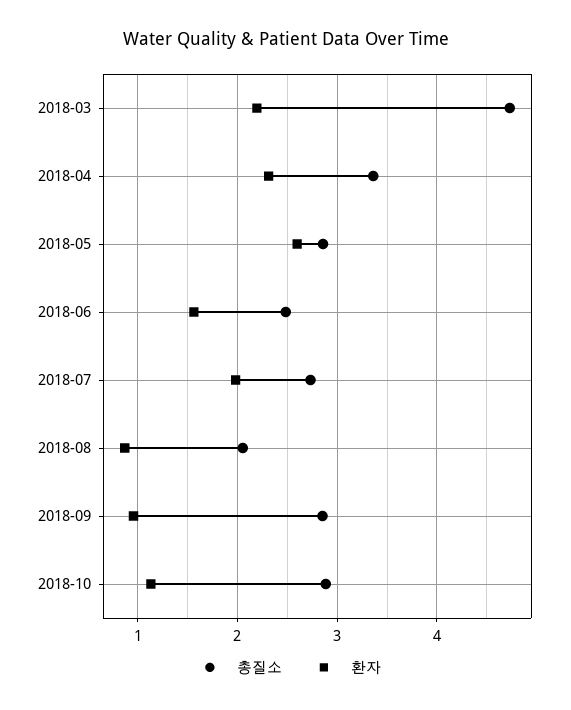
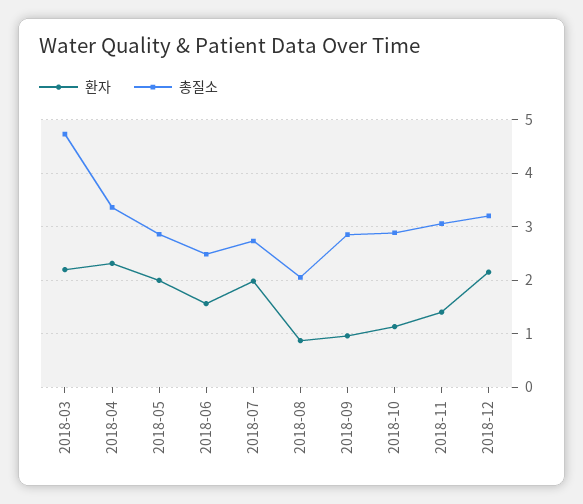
환자, 2018-05: 2.6 -> 2
환자, 2018-11: none -> 1.4
총질소, 2018-11: none -> 3
환자, 2018-12: none -> 2.2
총질소, 2018-12: none -> 3.2

